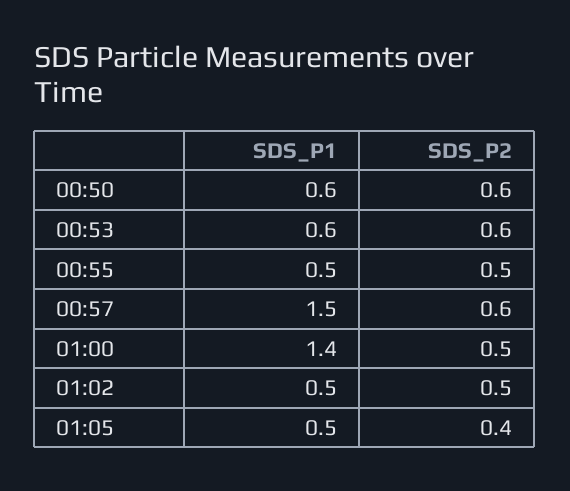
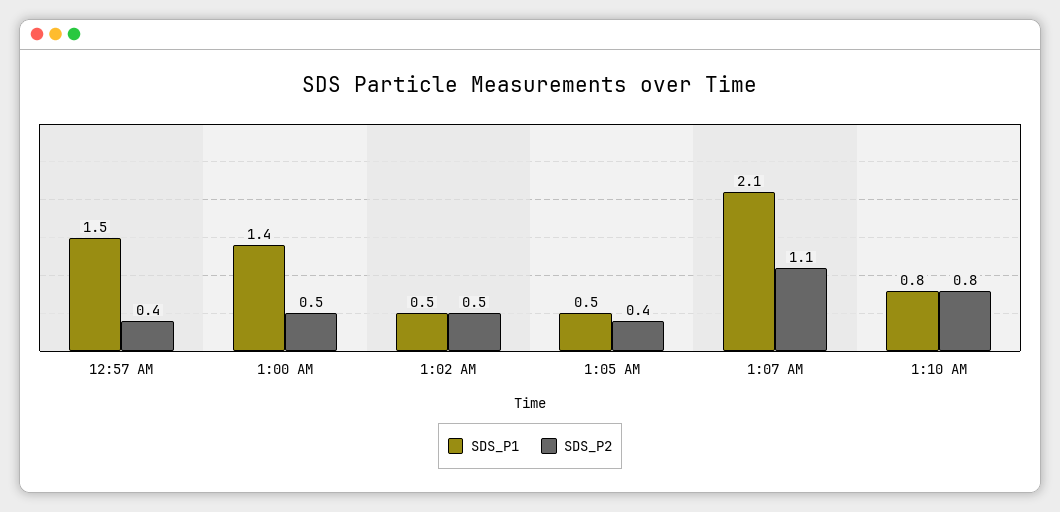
SDS_P1, 00:50: 0.6 -> none
SDS_P2, 00:50: 0.6 -> none
SDS_P1, 00:53: 0.6 -> none
SDS_P2, 00:53: 0.6 -> none
SDS_P1, 00:55: 0.5 -> none
SDS_P2, 00:55: 0.5 -> none
SDS_P2, 00:57: 0.6 -> 0.4
SDS_P1, 1:07 AM: none -> 2.1
SDS_P2, 1:07 AM: none -> 1.1
SDS_P1, 1:10 AM: none -> 0.8
SDS_P2, 1:10 AM: none -> 0.8

